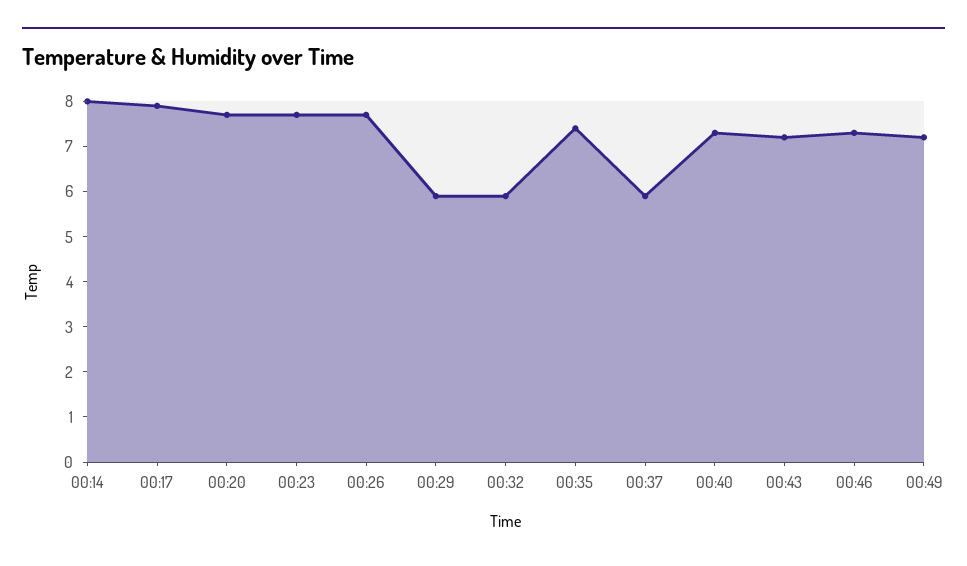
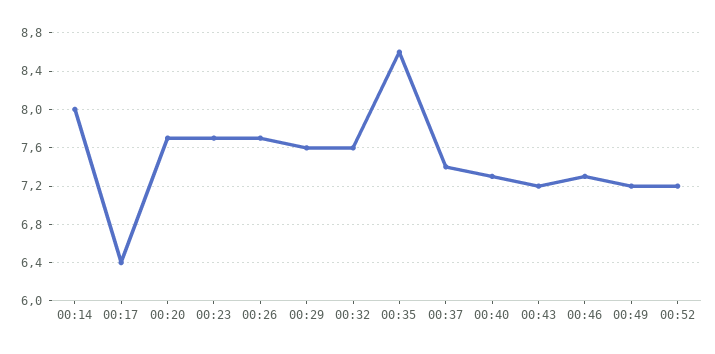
00:17: 8 -> 6.4
00:29: 6 -> 7.6
00:32: 6 -> 7.6
00:35: 7.5 -> 8.6
00:37: 6 -> 7.4
00:52: none -> 7.2

